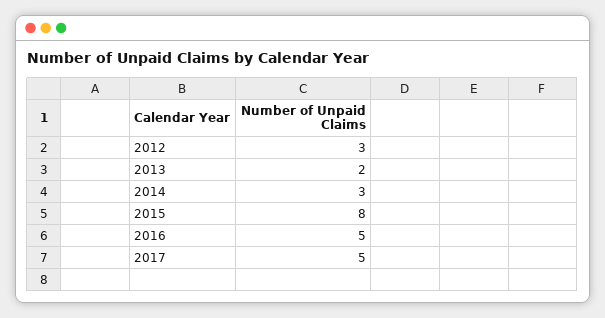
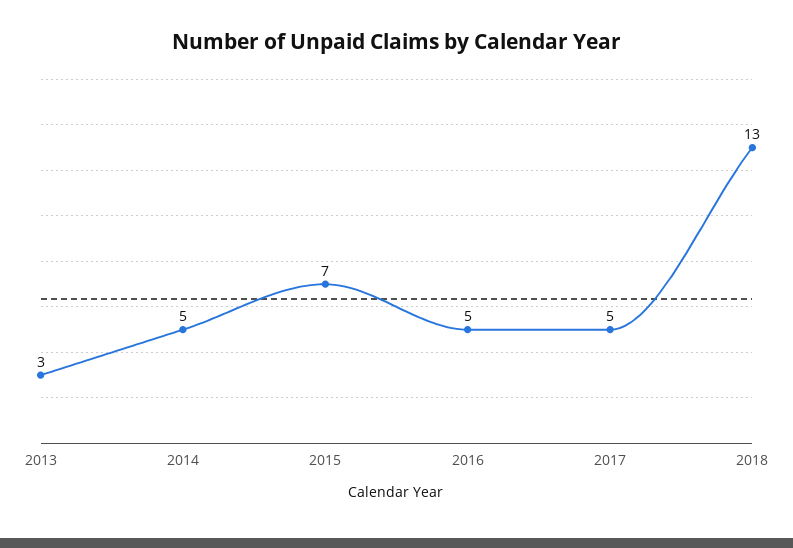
2012: 3 -> none
2013: 2 -> 3
2014: 3 -> 5
2015: 8 -> 7
2018: none -> 13

